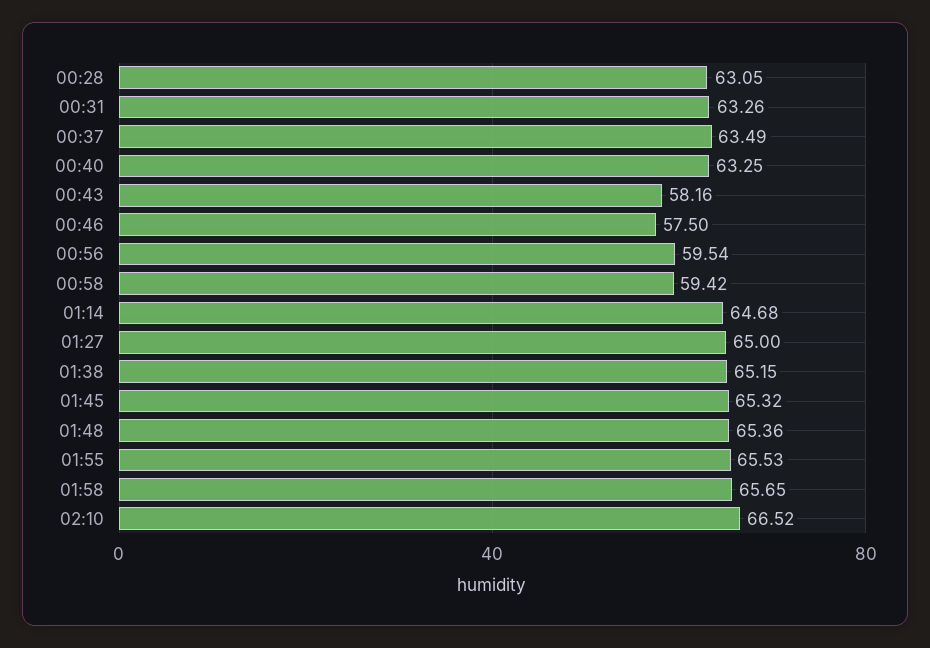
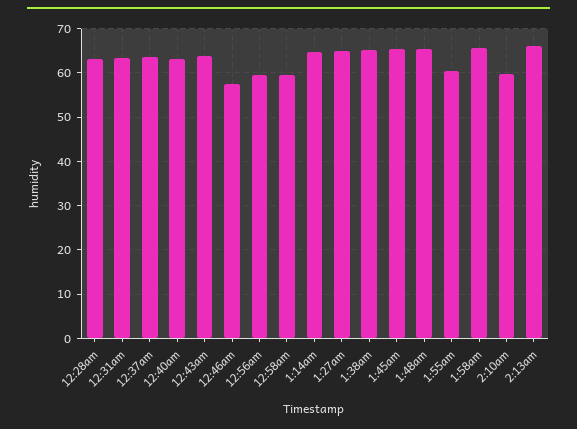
00:43: 58.16 -> 64
01:55: 65.53 -> 60
02:10: 66.52 -> 60
2:13am: none -> 66

